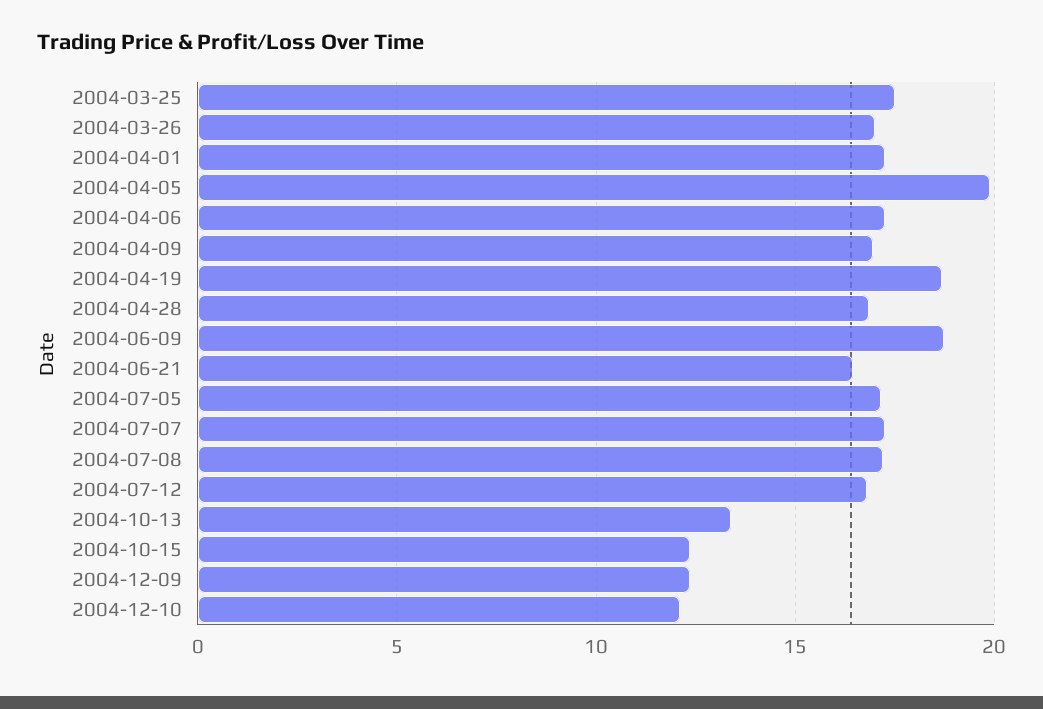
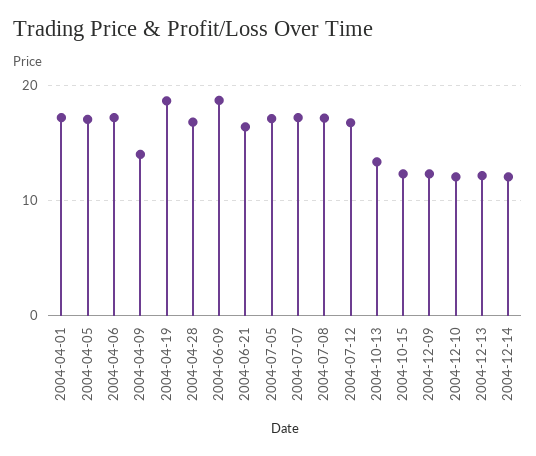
2004-03-25: 17.5 -> none
2004-03-26: 17 -> none
2004-04-05: 20 -> 17
2004-04-09: 17 -> 14
2004-12-13: none -> 12
2004-12-14: none -> 12

